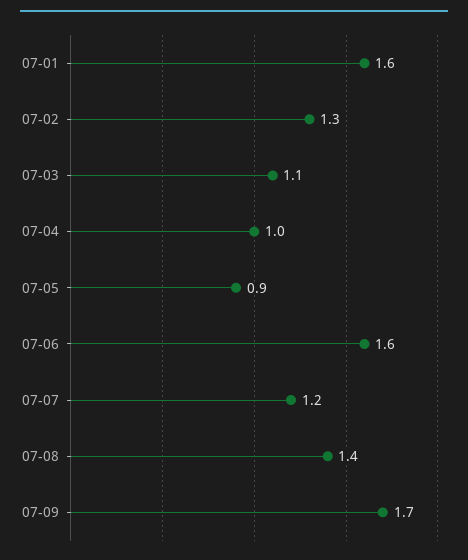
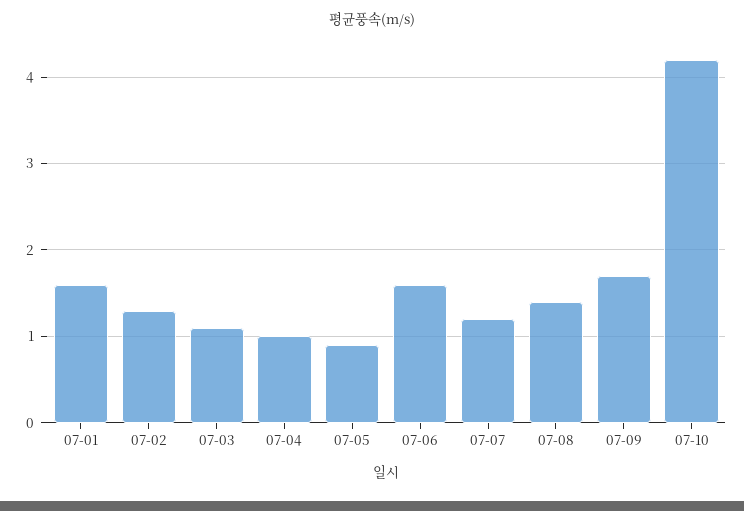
07-10: none -> 4.2

